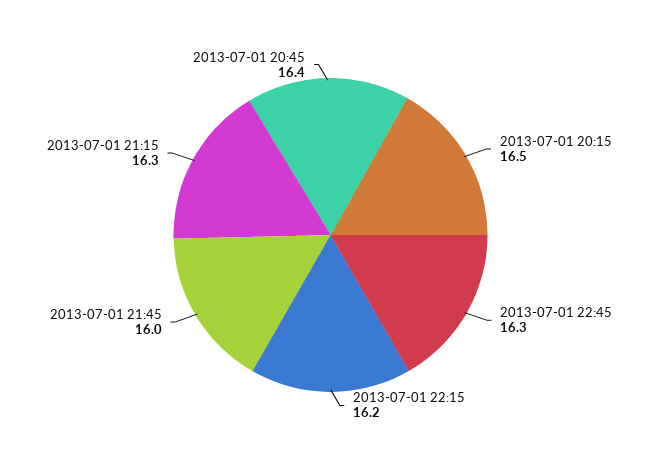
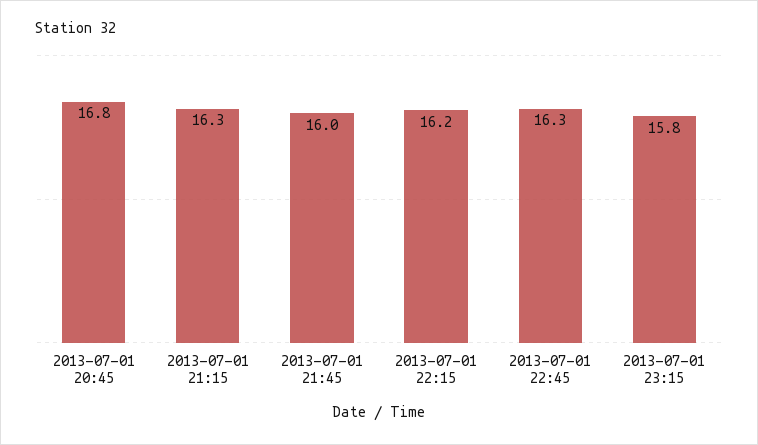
2013-07-01 20:15: 16.5 -> none
2013-07-01 20:45: 16.4 -> 16.8
2013-07-01 23:15: none -> 15.8

